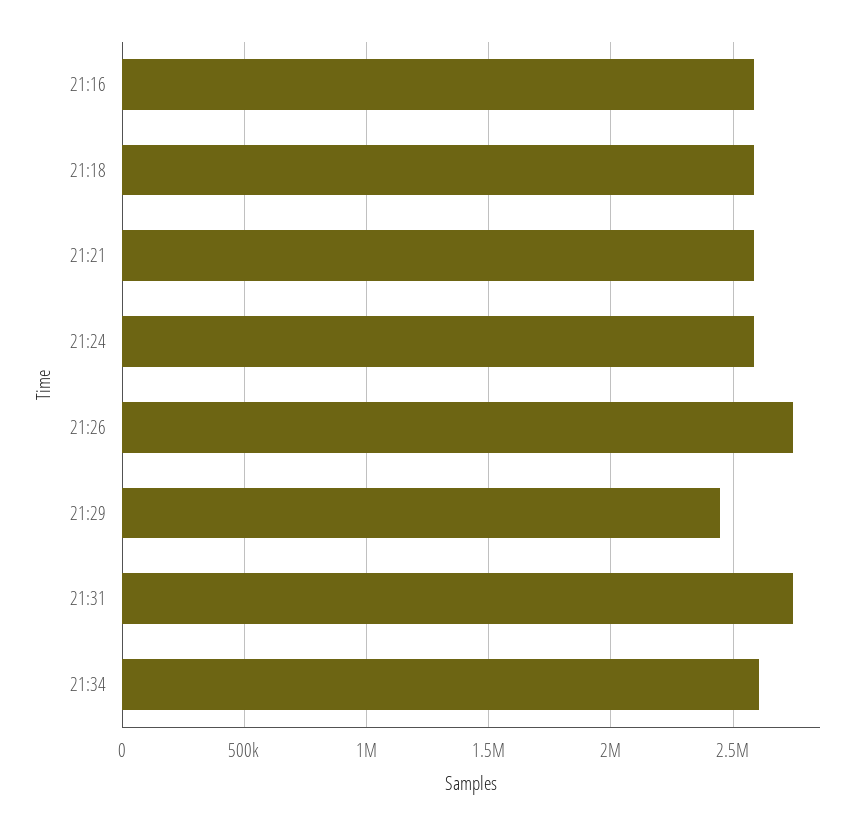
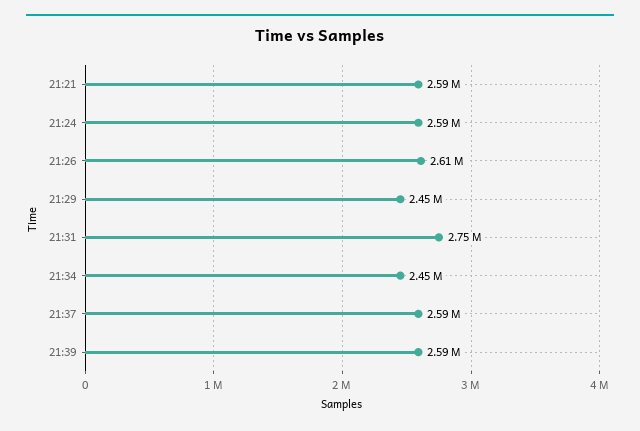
21:16: 2600000 -> none
21:18: 2600000 -> none
21:26: 2750000 -> 2610000
21:34: 2600000 -> 2450000
21:37: none -> 2590000
21:39: none -> 2590000

